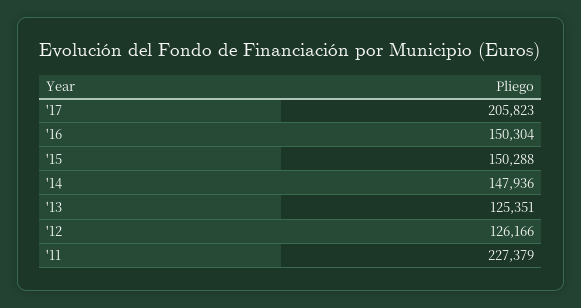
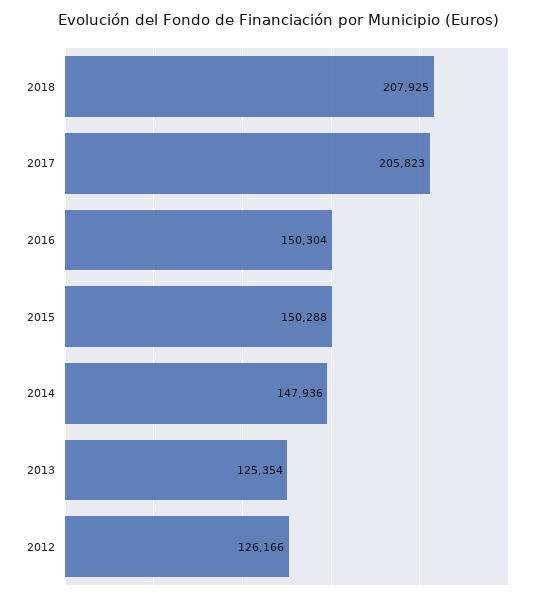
'13: 125351 -> 125354
'11: 227379 -> none
2018: none -> 207925

